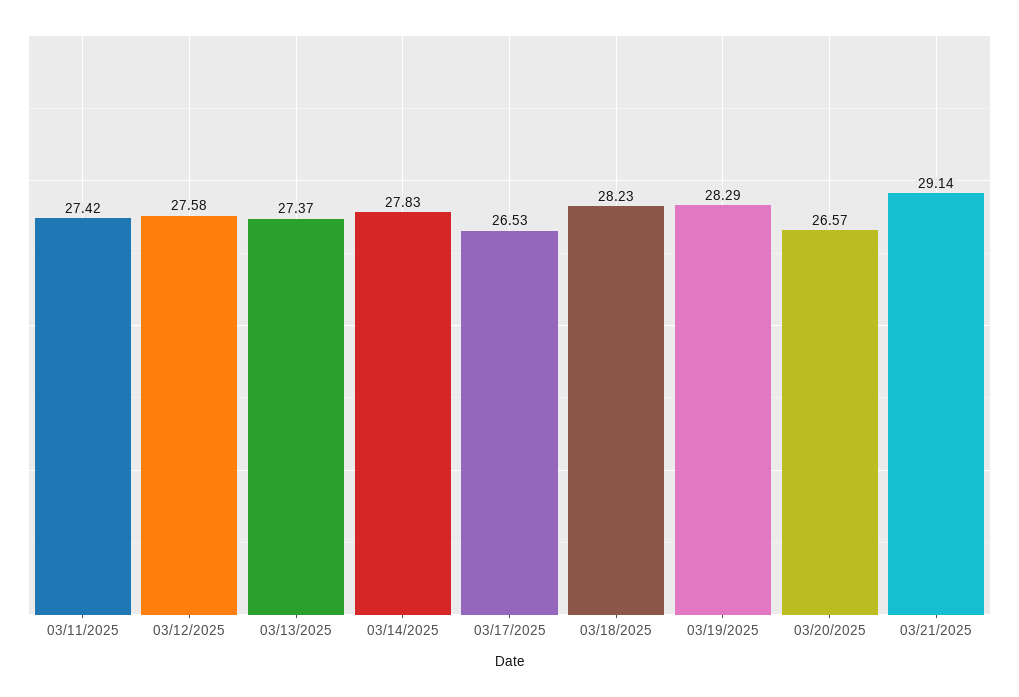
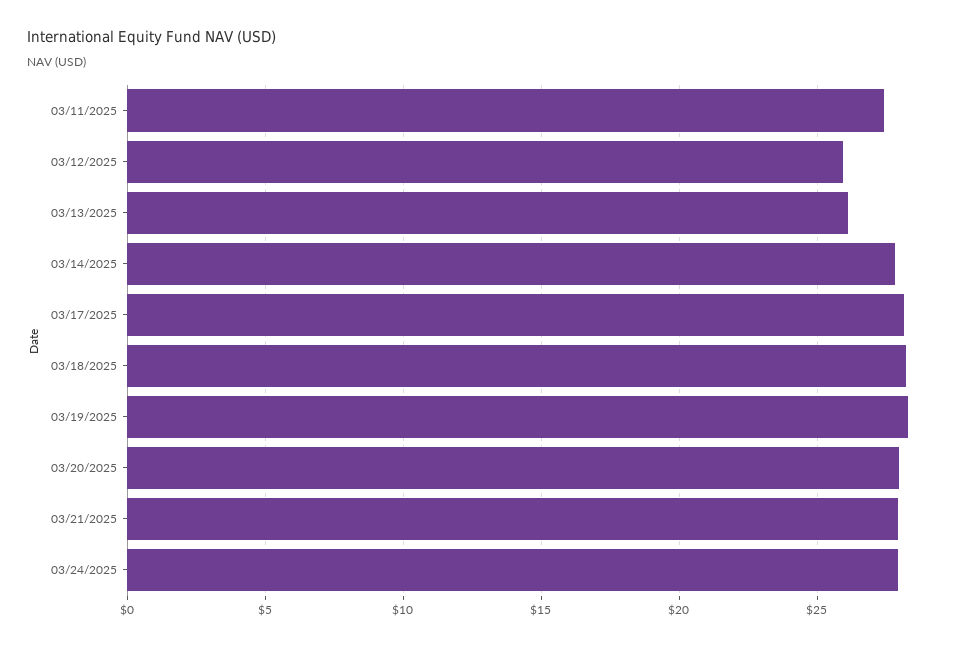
03/12/2025: 27.58 -> 26
03/13/2025: 27.37 -> 26
03/17/2025: 26.53 -> 28
03/20/2025: 26.57 -> 28
03/21/2025: 29.14 -> 28
03/24/2025: none -> 28

